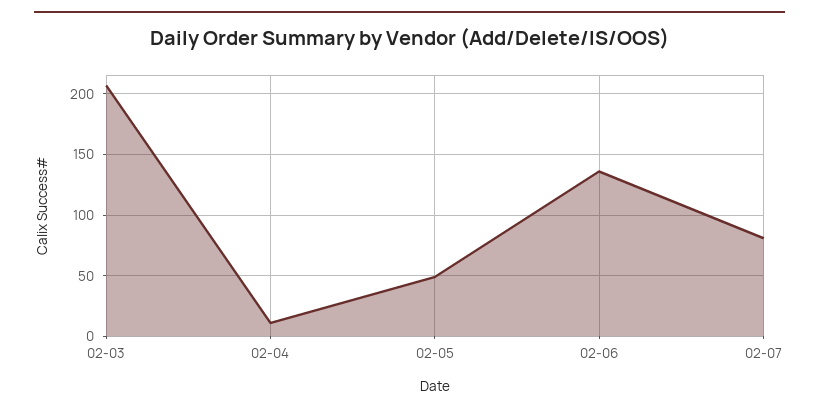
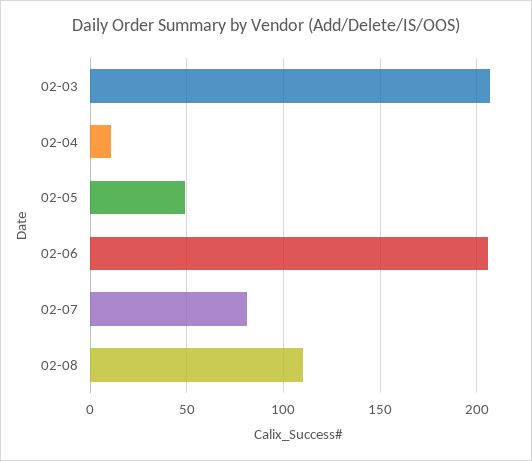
02-06: 135 -> 205
02-08: none -> 110

